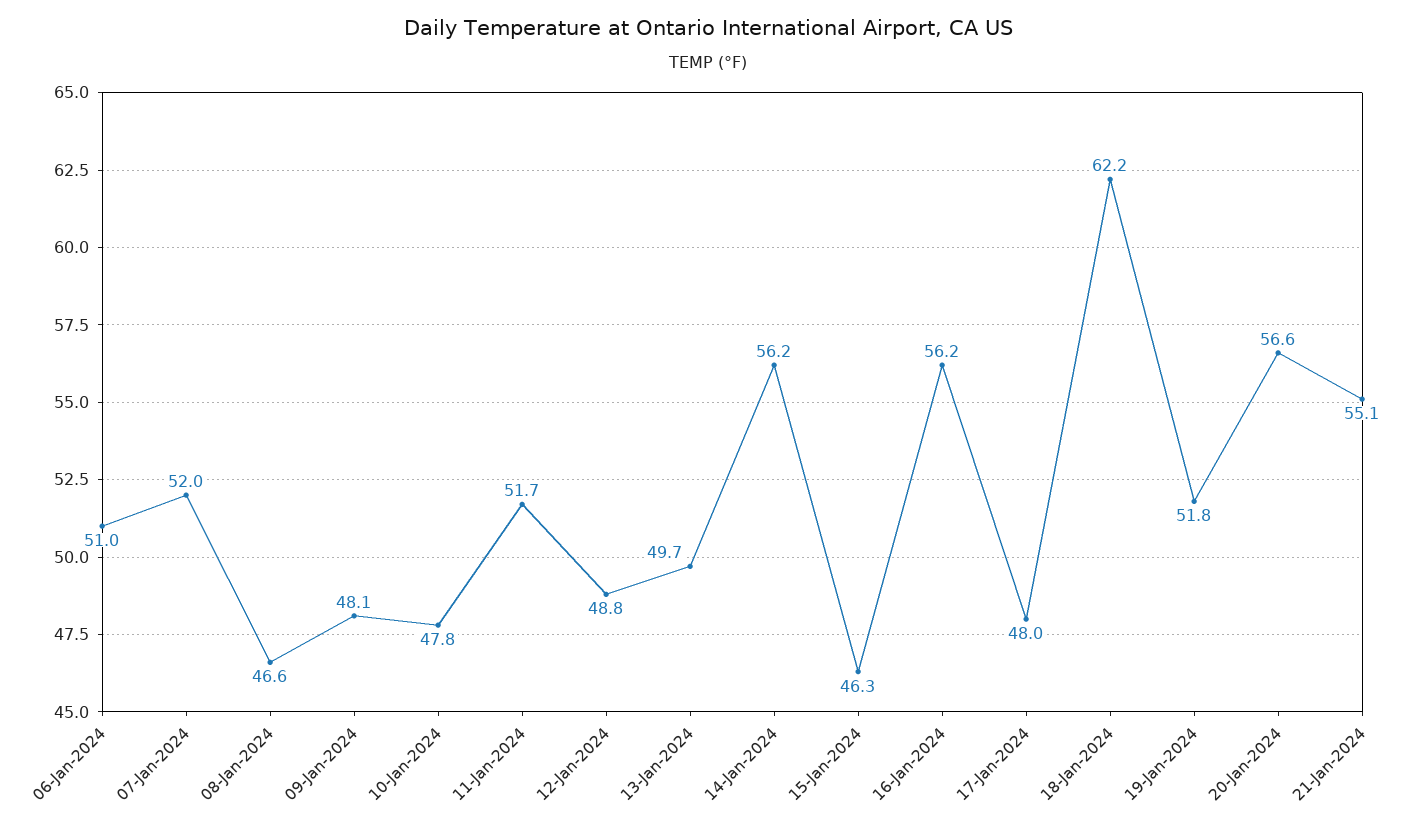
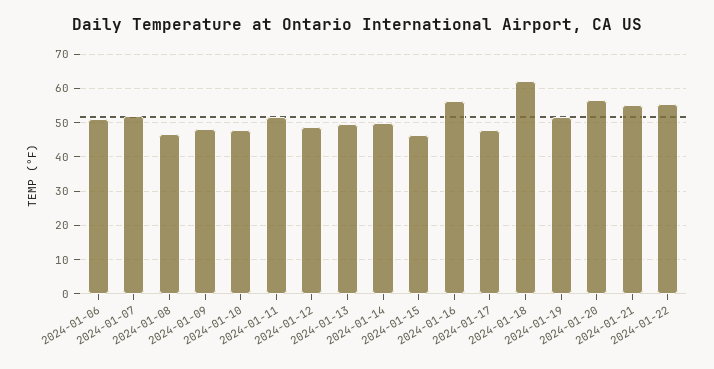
14-Jan-2024: 56.2 -> 50
2024-01-22: none -> 56

